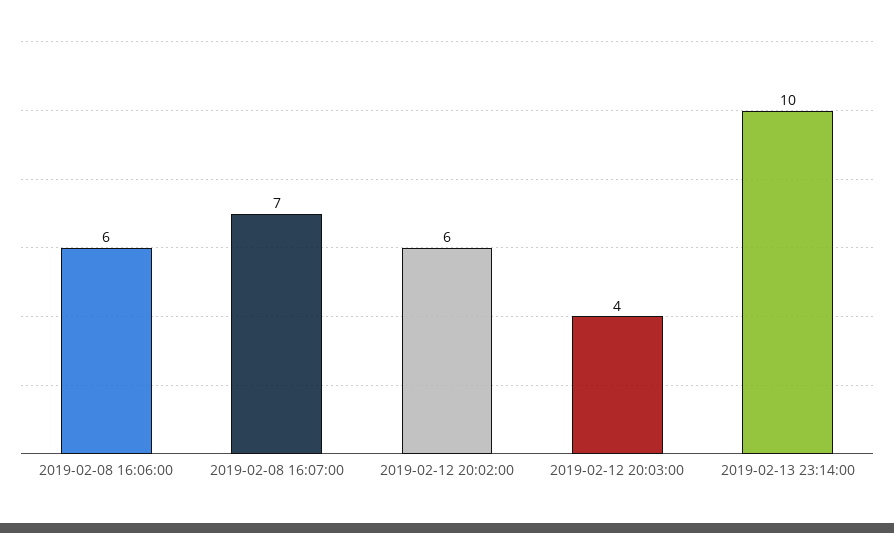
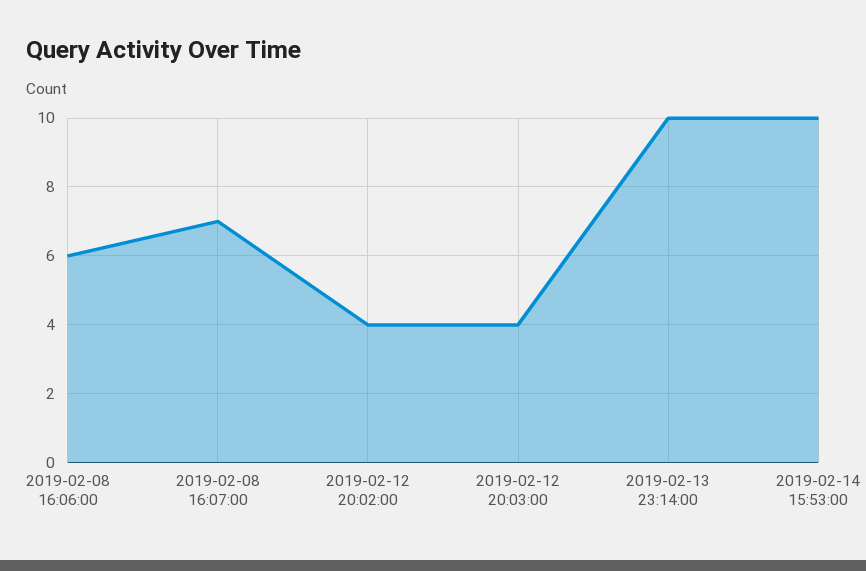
2019-02-12 20:02:00: 6 -> 4
2019-02-14 15:53:00: none -> 10

